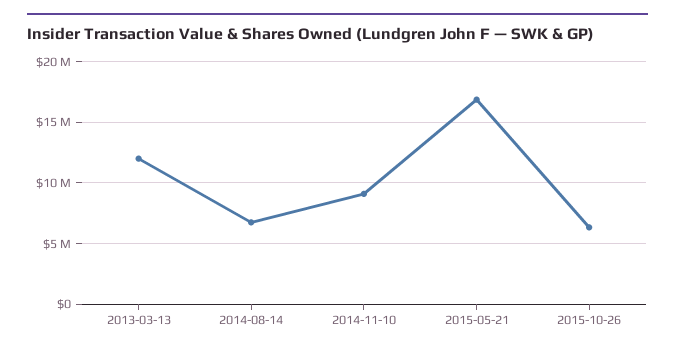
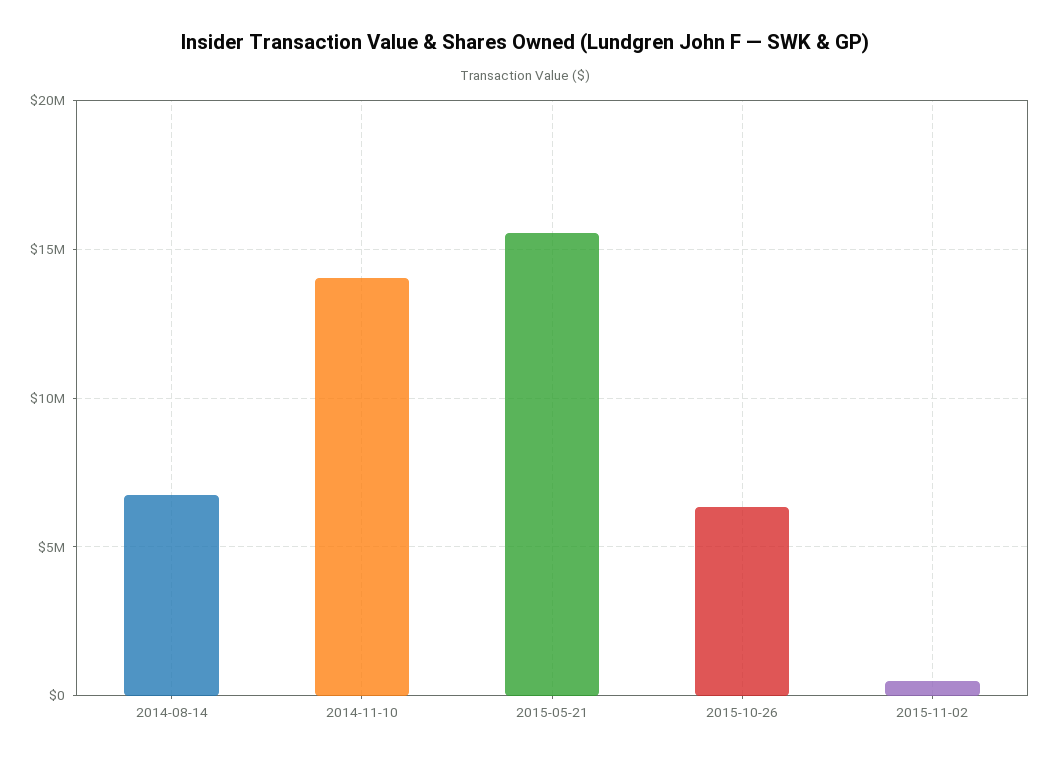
2013-03-13: 12000000 -> none
2014-11-10: 9000000 -> 14000000
2015-05-21: 17000000 -> 15500000
2015-11-02: none -> 500000

